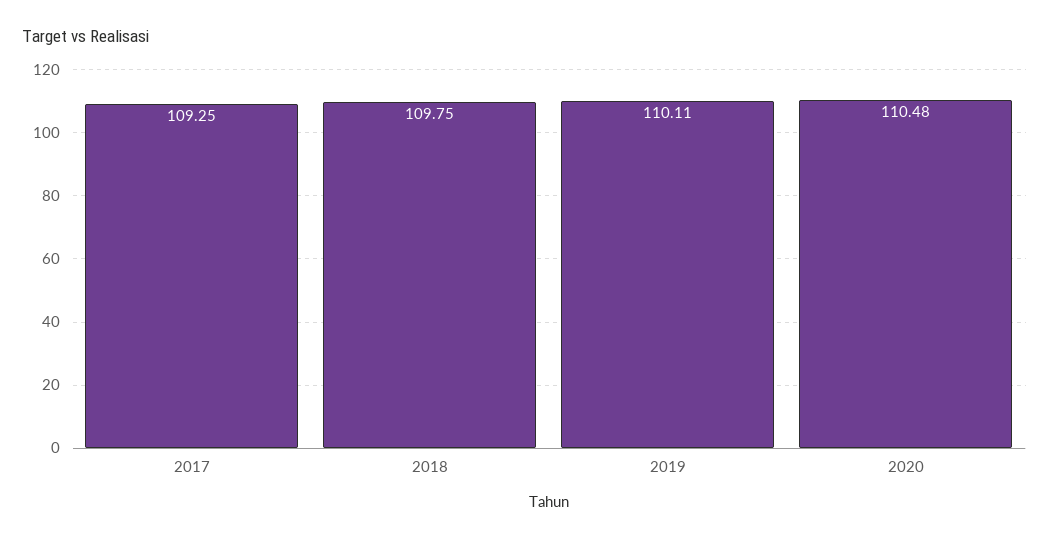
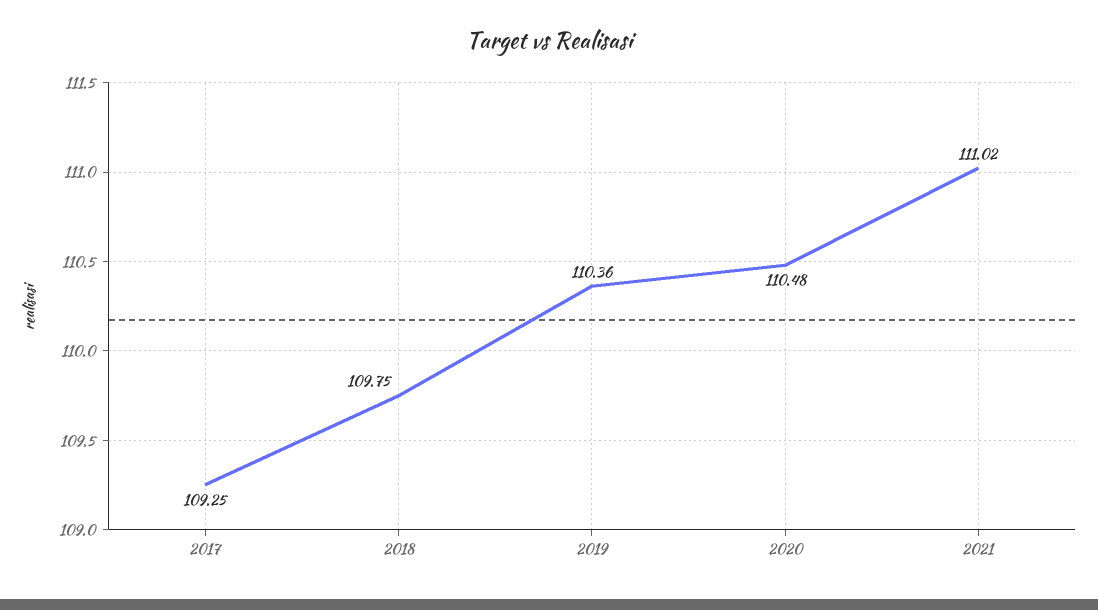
2019: 110.11 -> 110.36
2021: none -> 111.02

